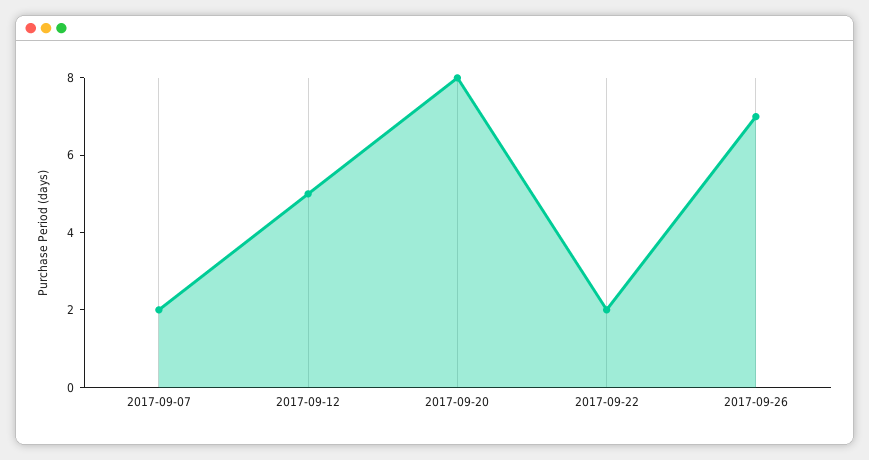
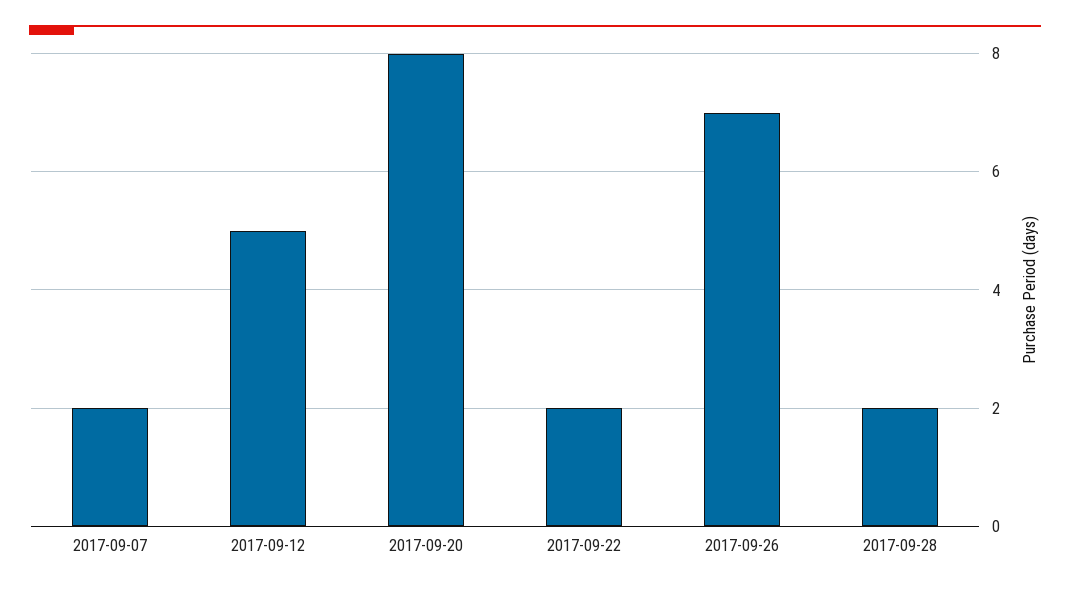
2017-09-28: none -> 2

